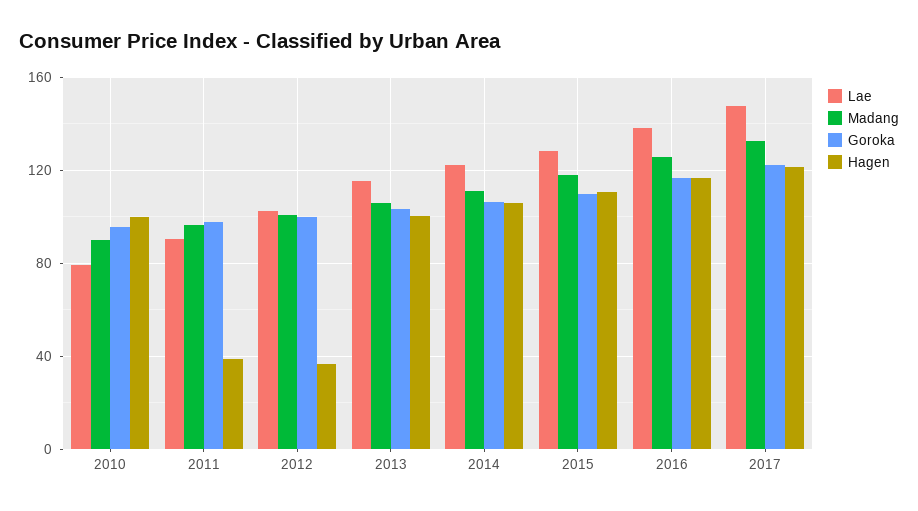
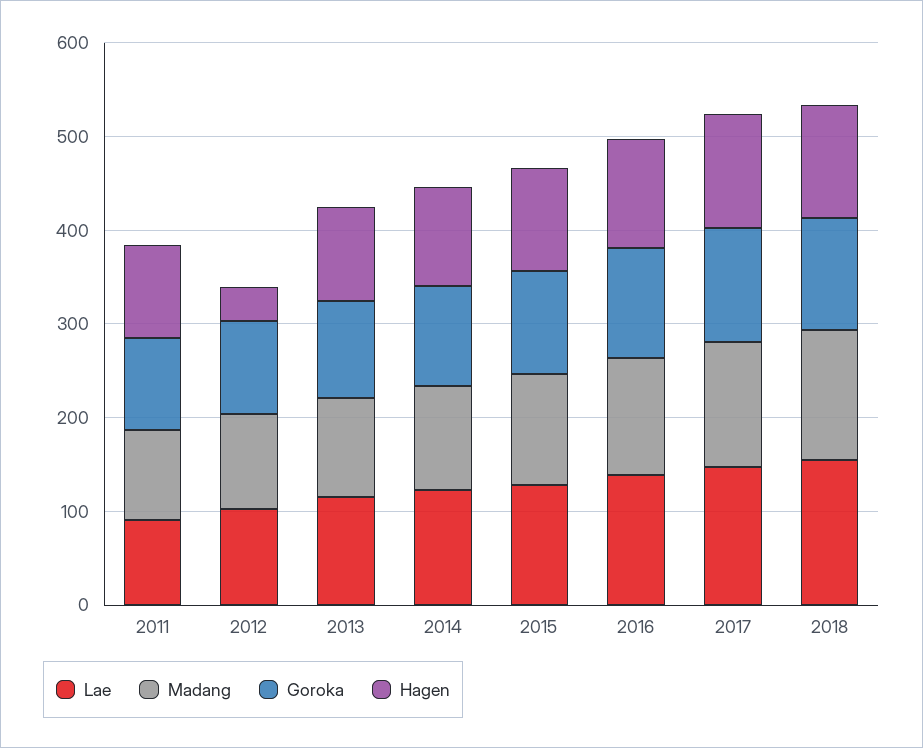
Lae, 2010: 80 -> none
Madang, 2010: 90 -> none
Goroka, 2010: 95 -> none
Hagen, 2010: 100 -> none
Hagen, 2011: 40 -> 100
Lae, 2018: none -> 160
Madang, 2018: none -> 140
Goroka, 2018: none -> 120
Hagen, 2018: none -> 120

